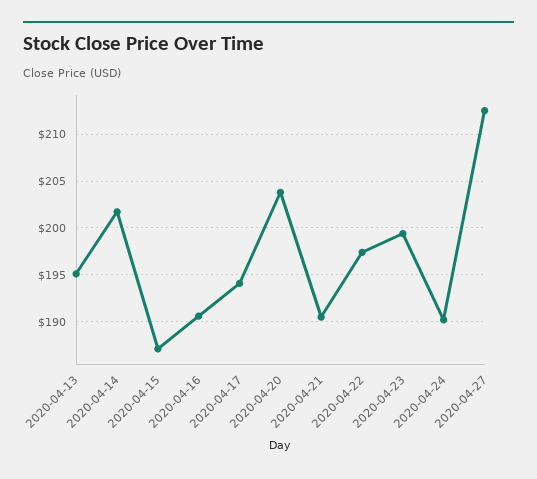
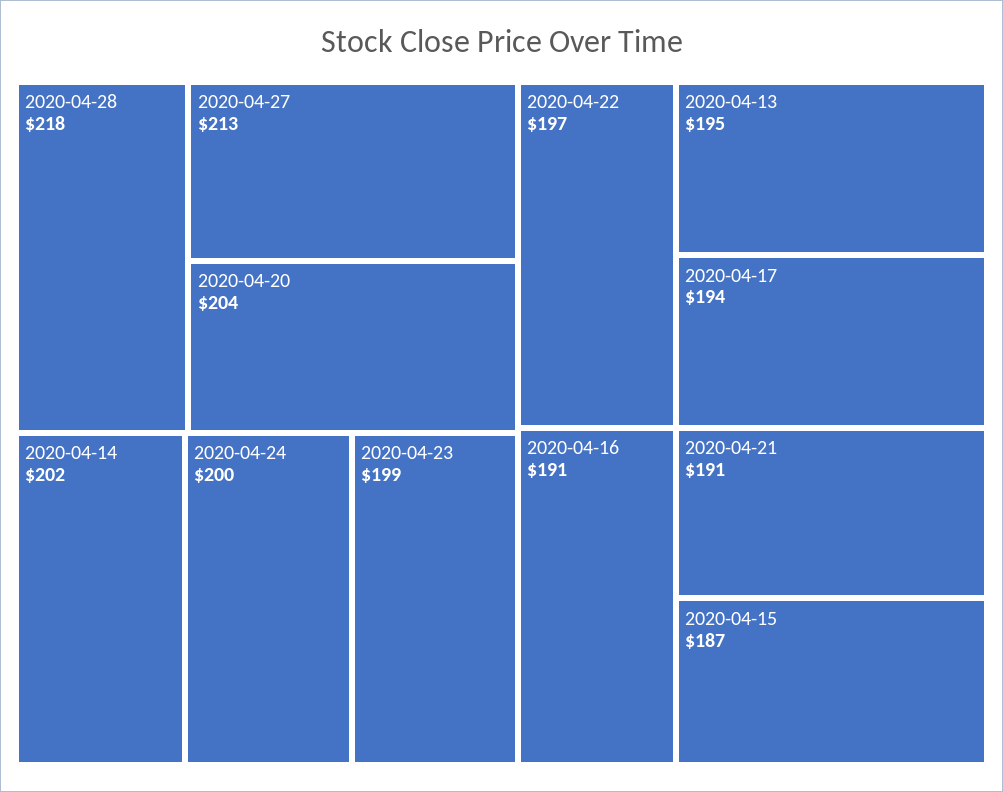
2020-04-24: 190 -> 200
2020-04-28: none -> 218

